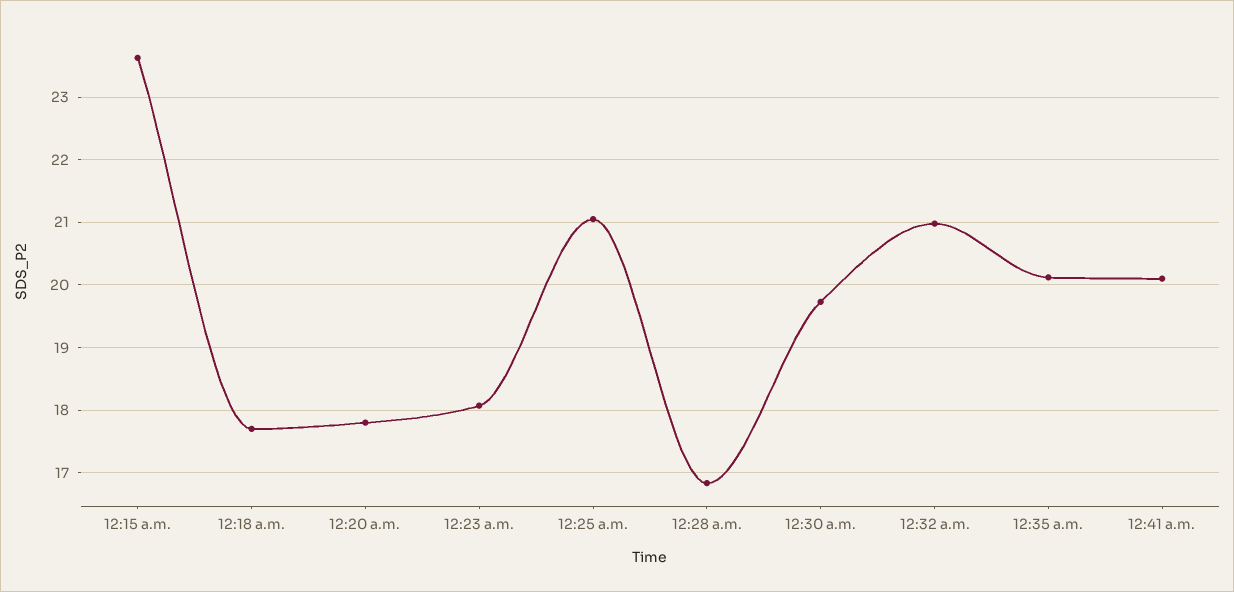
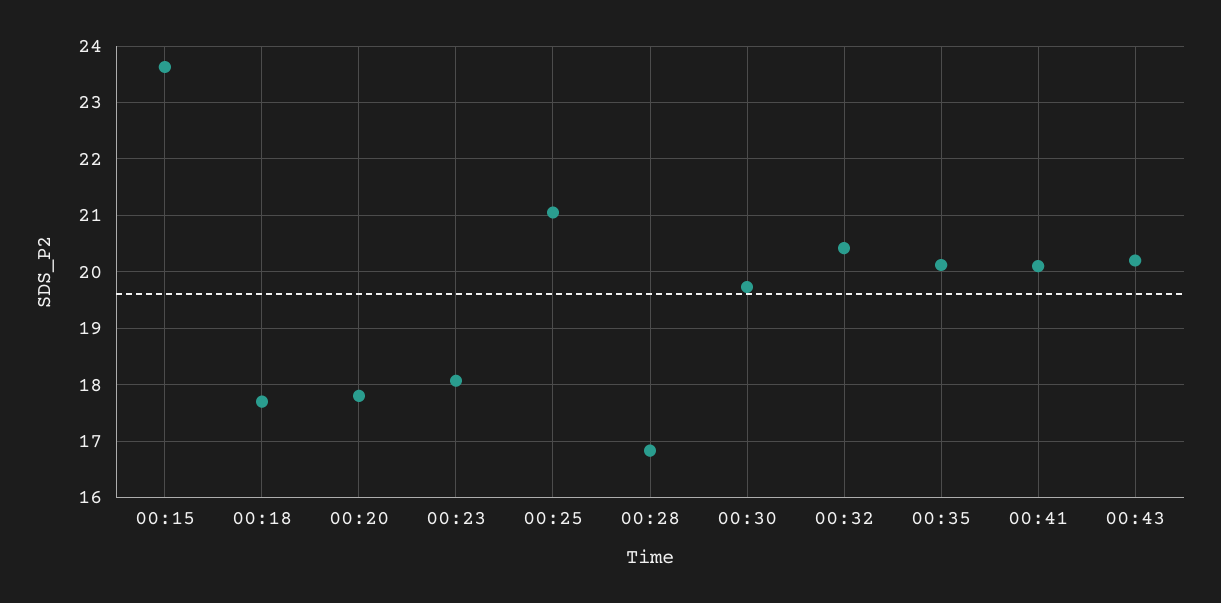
12:32 a.m.: 21 -> 20.4
00:43: none -> 20.2

